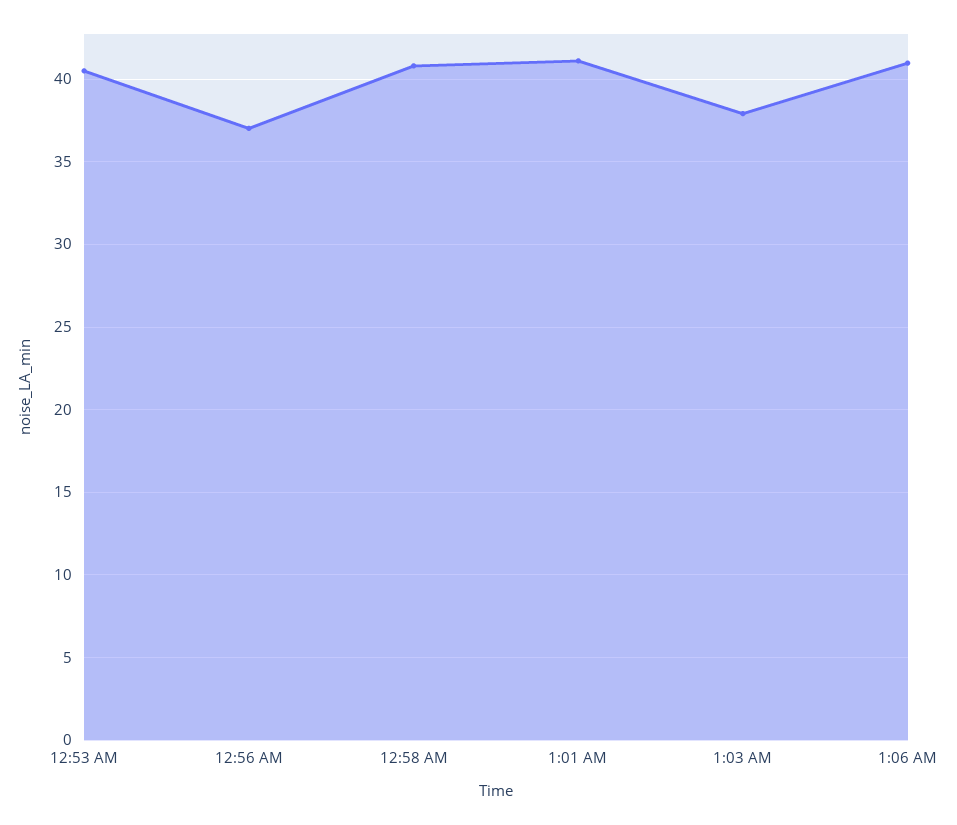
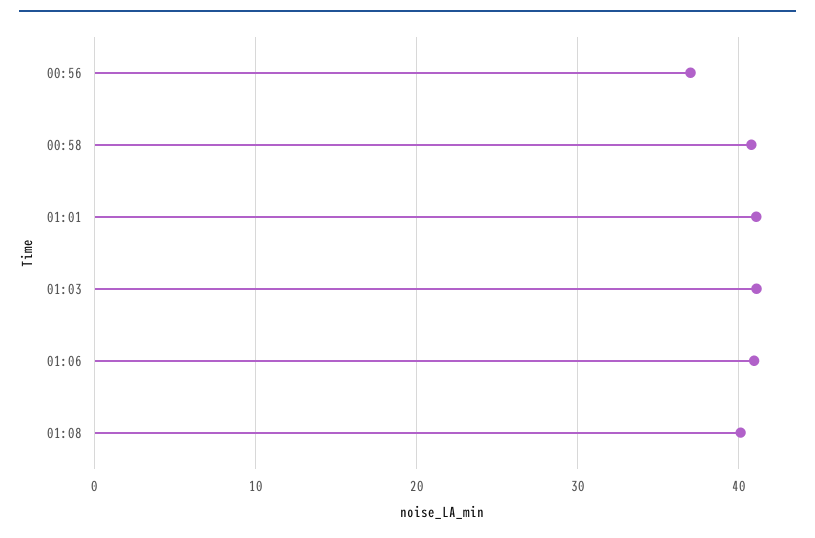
12:53 AM: 40.5 -> none
1:03 AM: 38 -> 41
01:08: none -> 40

